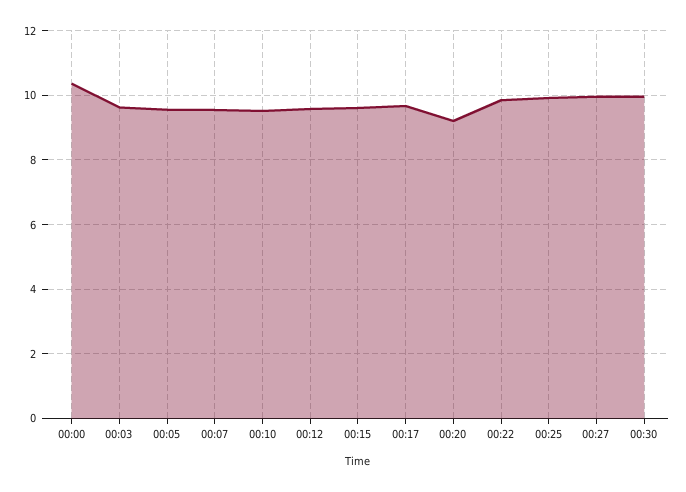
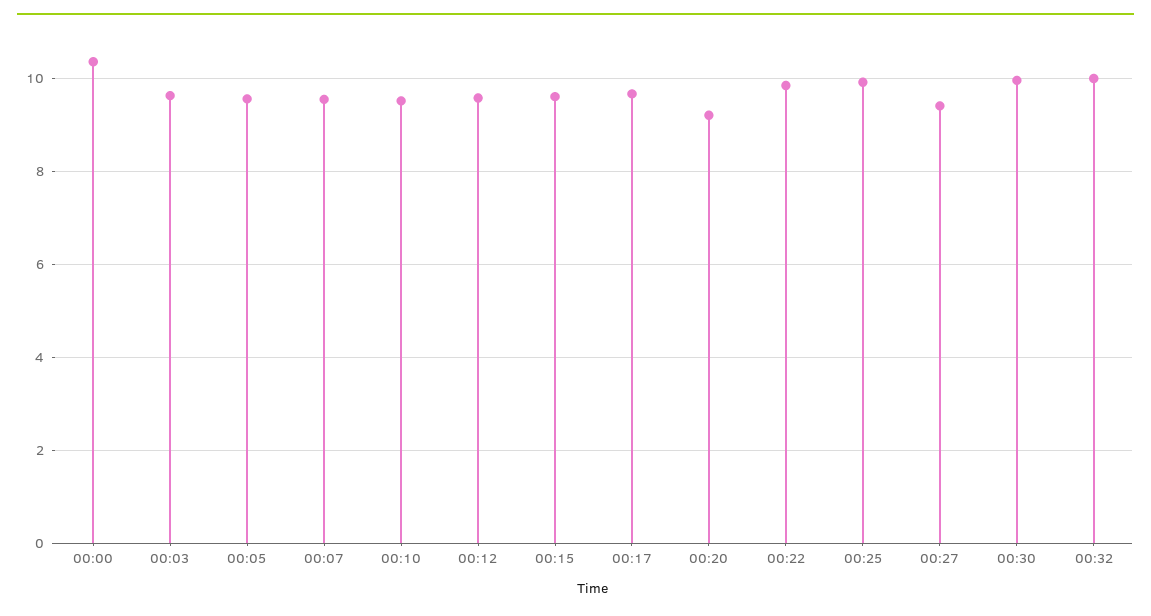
00:27: 10 -> 9.4
00:32: none -> 10

